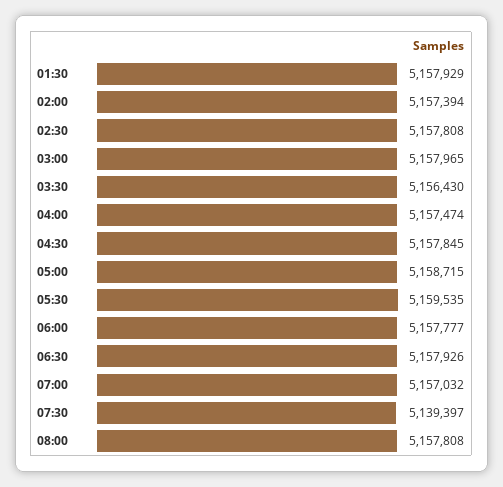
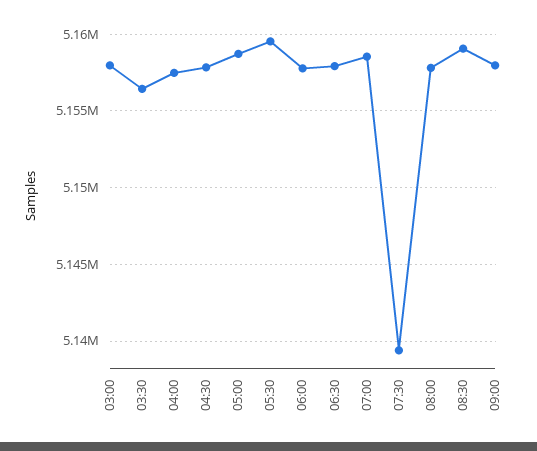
01:30: 5157929 -> none
02:00: 5157394 -> none
02:30: 5157808 -> none
07:00: 5157032 -> 5158500
08:30: none -> 5159000
09:00: none -> 5158000

